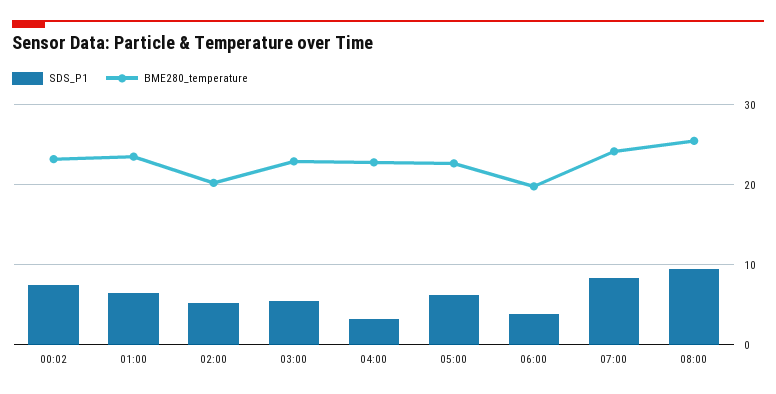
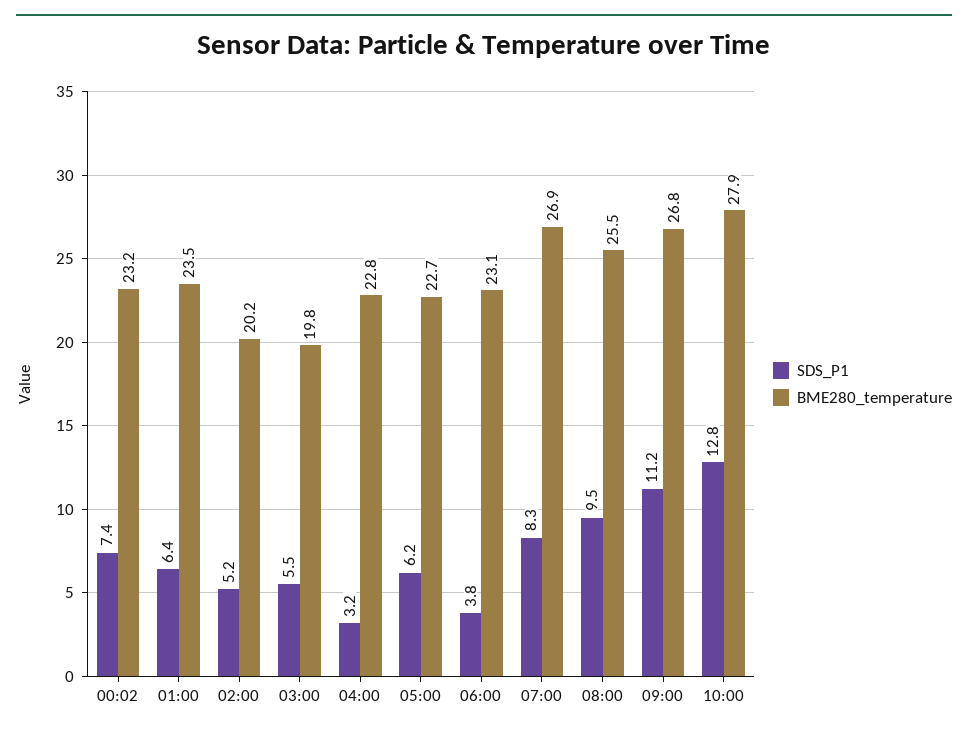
BME280_temperature, 03:00: 23 -> 19.8
BME280_temperature, 06:00: 20 -> 23.1
BME280_temperature, 07:00: 24 -> 26.9
SDS_P1, 09:00: none -> 11.2
BME280_temperature, 09:00: none -> 26.8
SDS_P1, 10:00: none -> 12.8
BME280_temperature, 10:00: none -> 27.9

